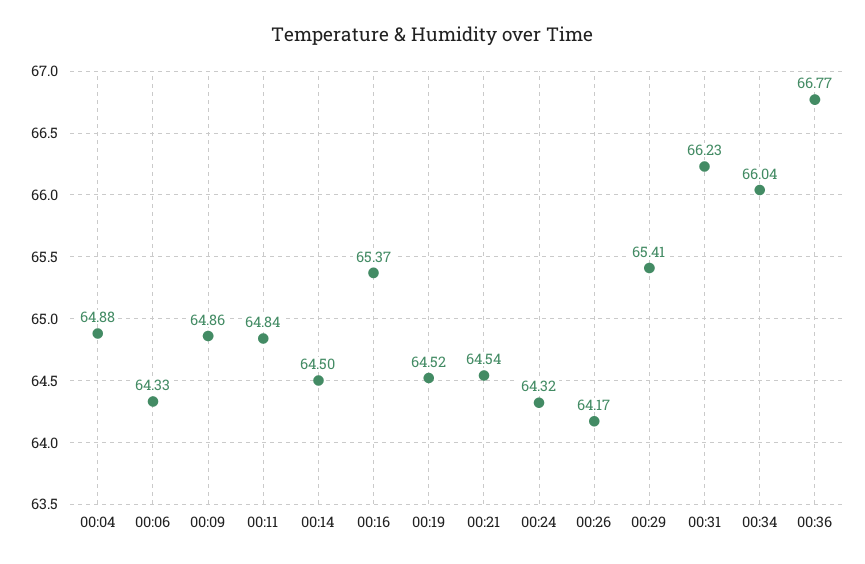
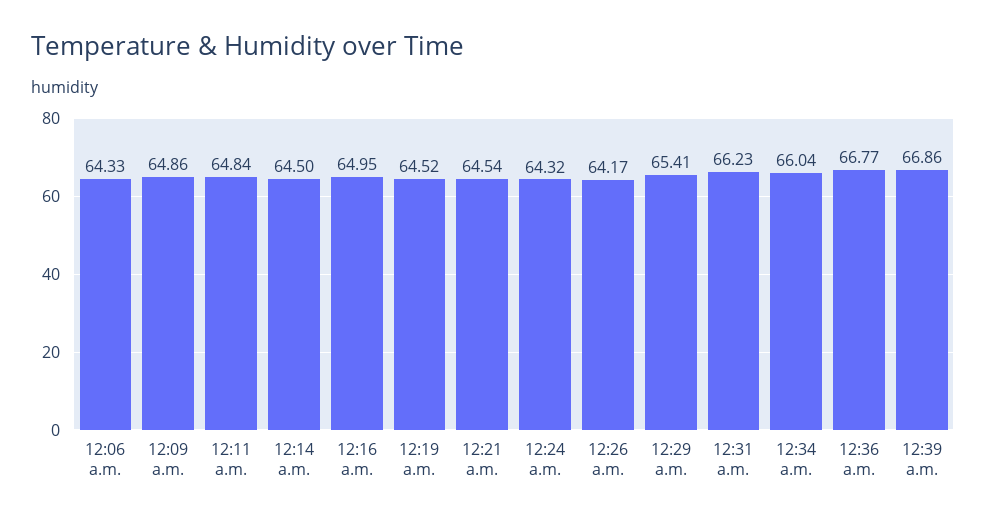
00:04: 64.88 -> none
00:16: 65.37 -> 64.95
12:39 a.m.: none -> 66.86

